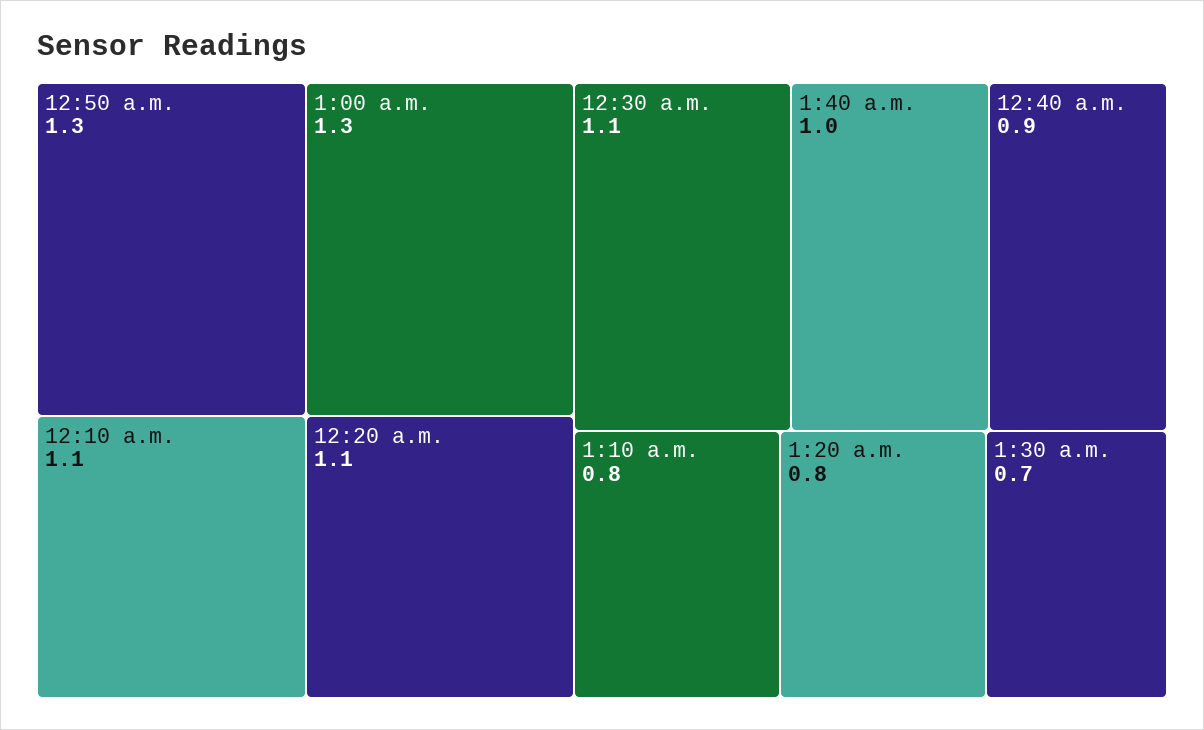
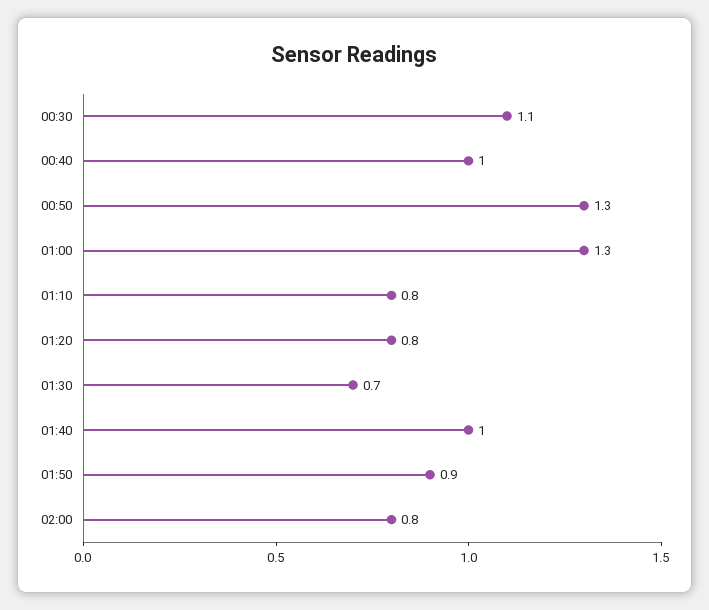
12:10 a.m.: 1.1 -> none
12:20 a.m.: 1.1 -> none
12:40 a.m.: 0.9 -> 1
01:50: none -> 0.9
02:00: none -> 0.8

